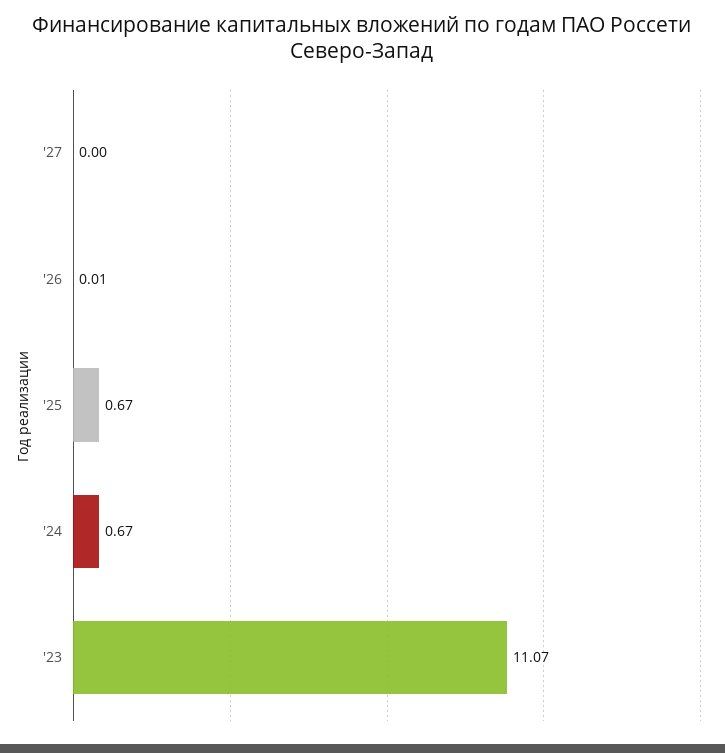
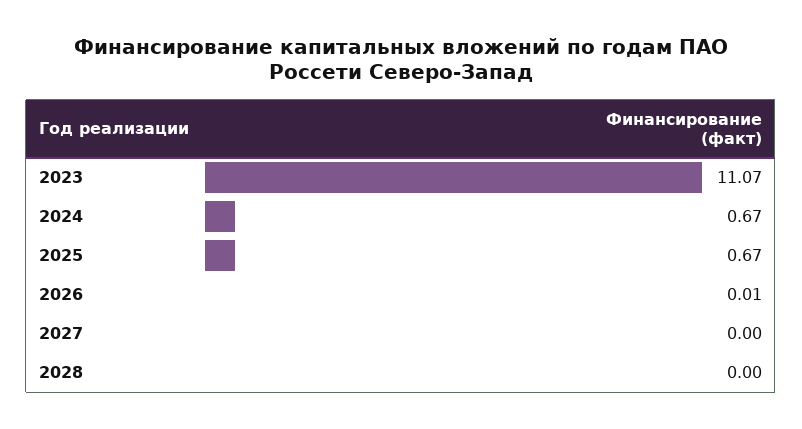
2028: none -> 0

